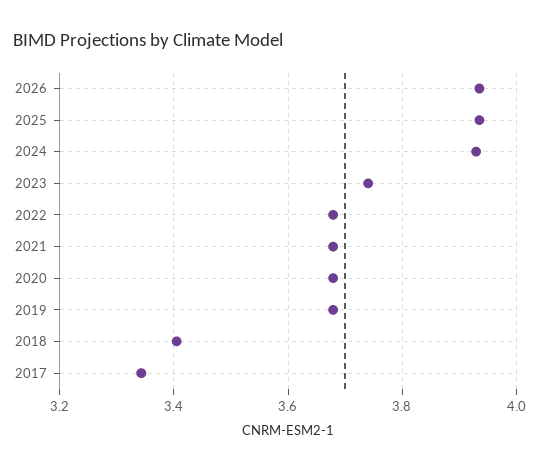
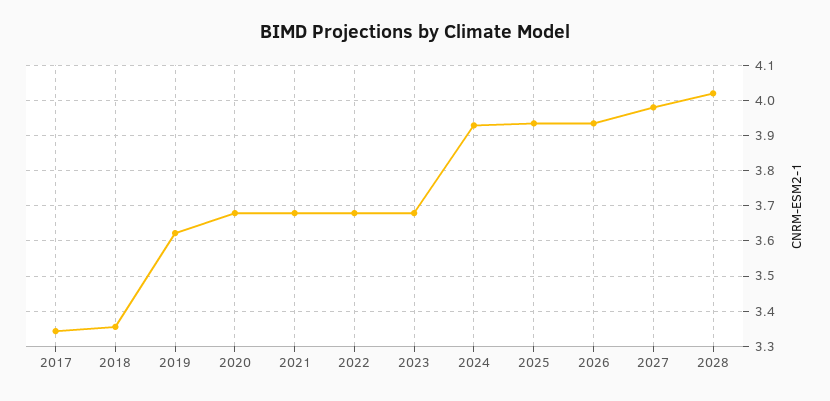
2023: 3.74 -> 3.68
2019: 3.68 -> 3.62
2018: 3.4 -> 3.36
2027: none -> 3.98
2028: none -> 4.02

